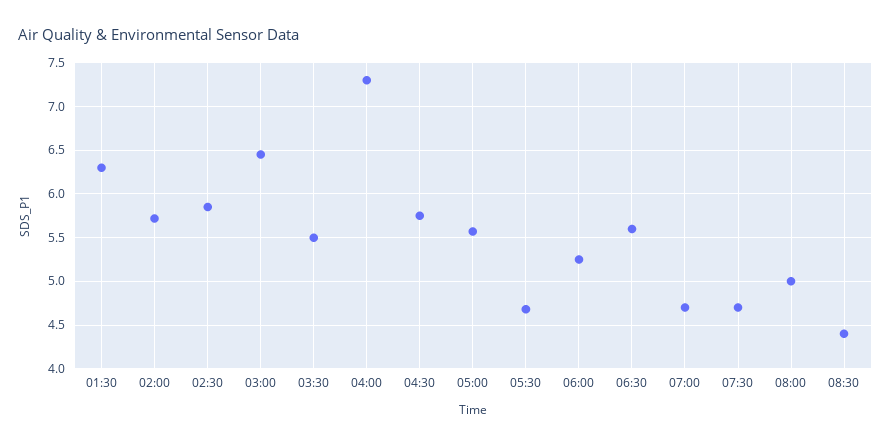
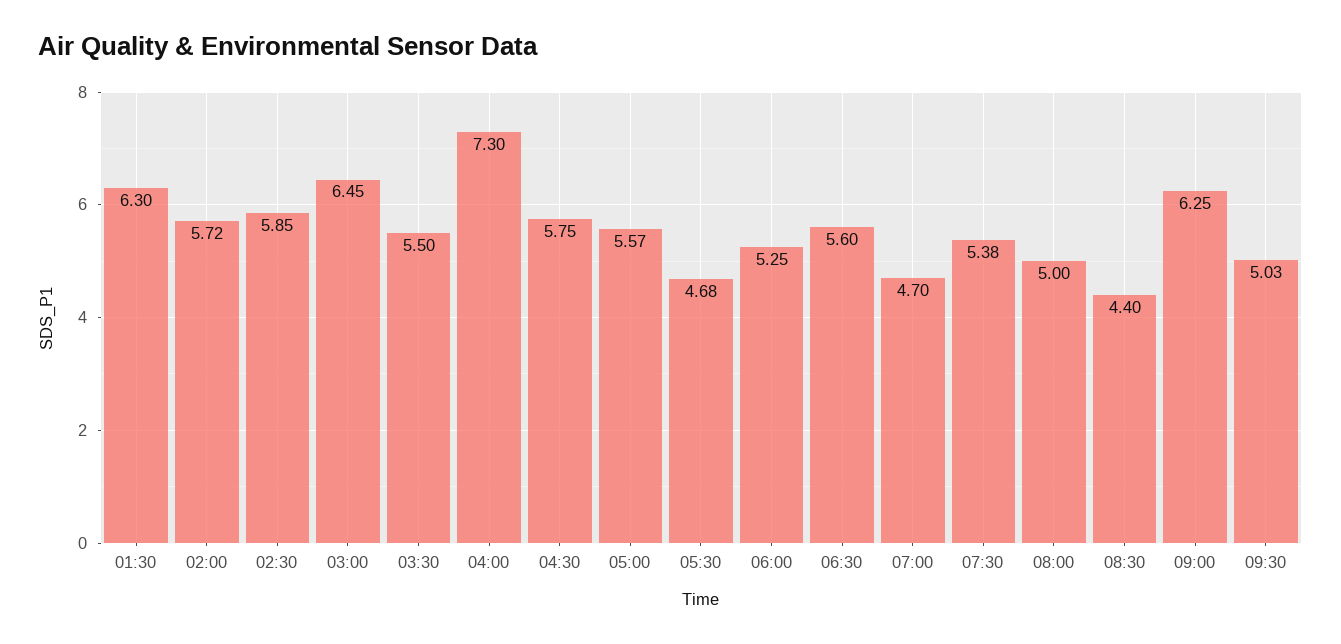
07:30: 4.7 -> 5.38
09:00: none -> 6.25
09:30: none -> 5.03

